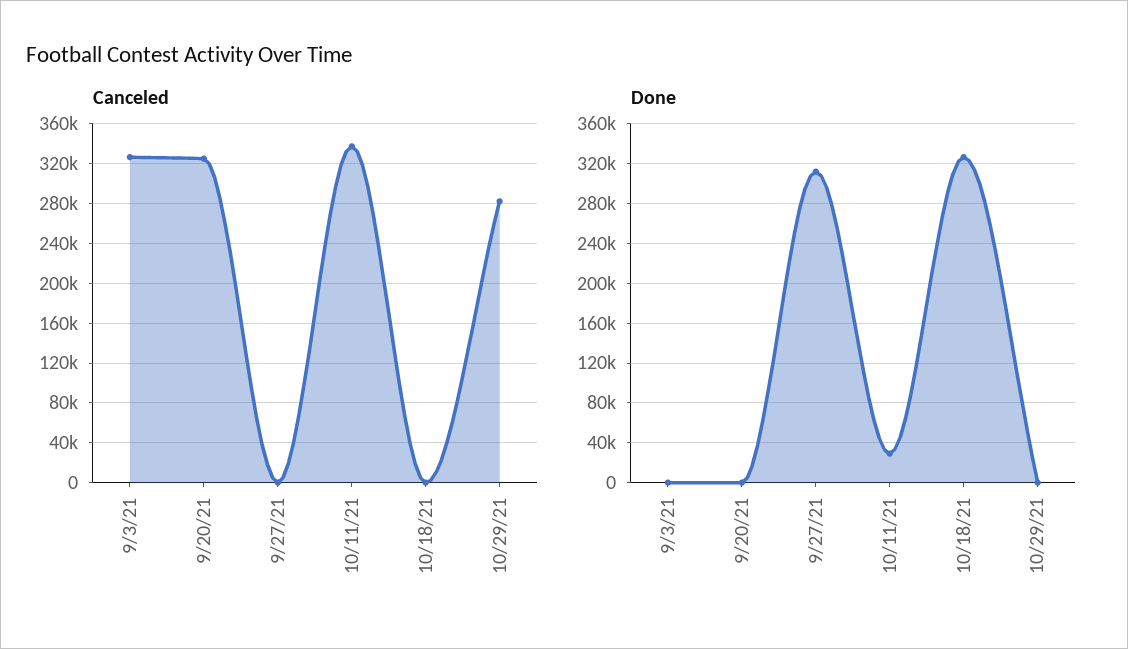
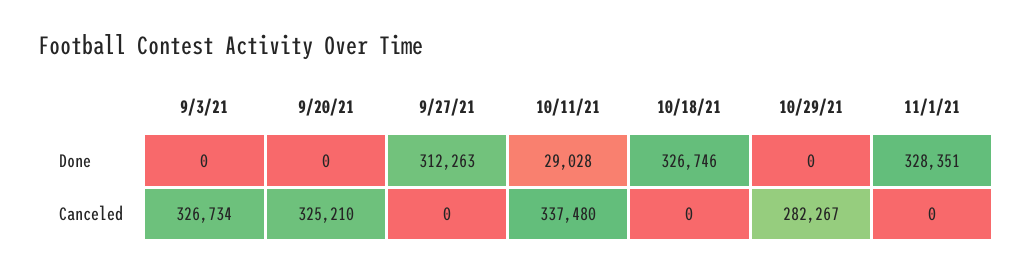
Done, 11/1/21: none -> 328351
Canceled, 11/1/21: none -> 0

